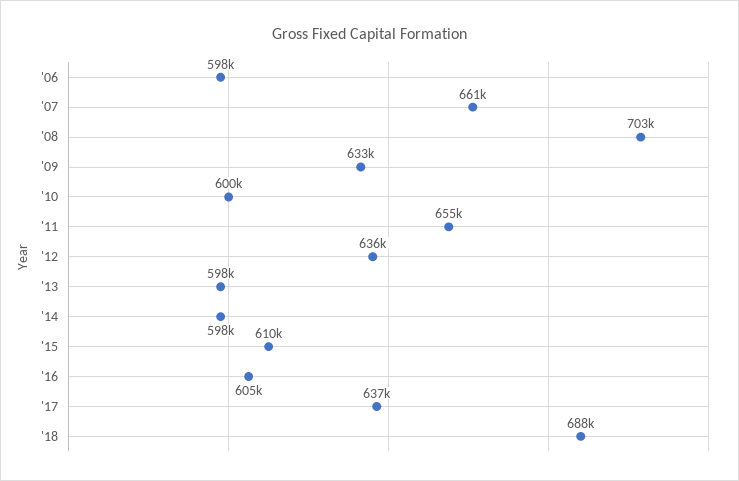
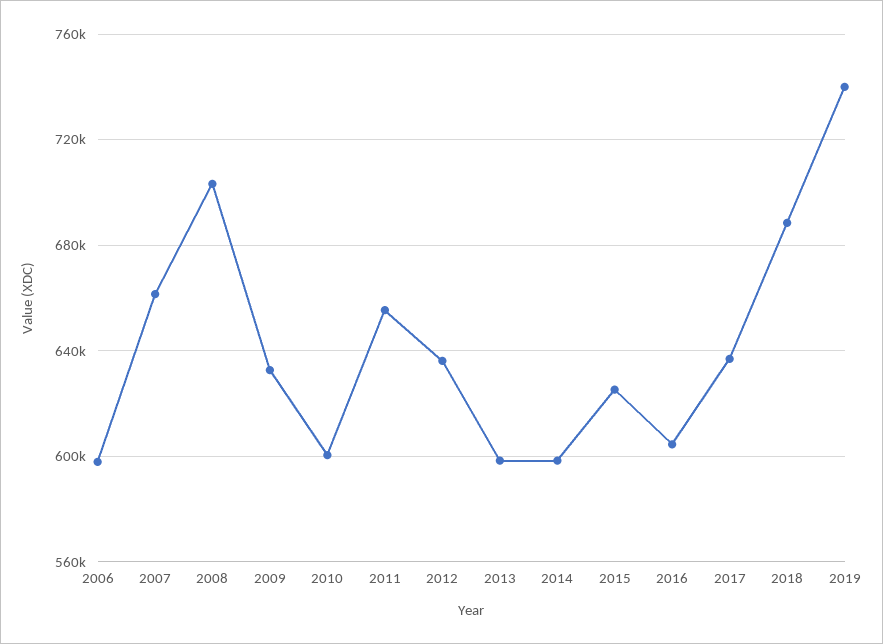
'15: 610000 -> 625000
2019: none -> 740000

